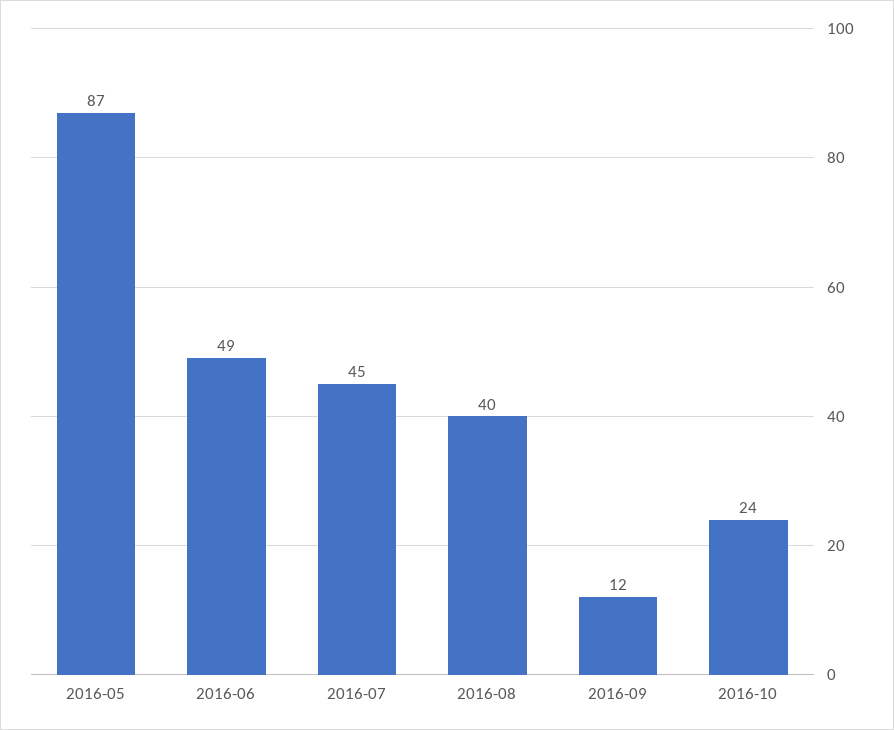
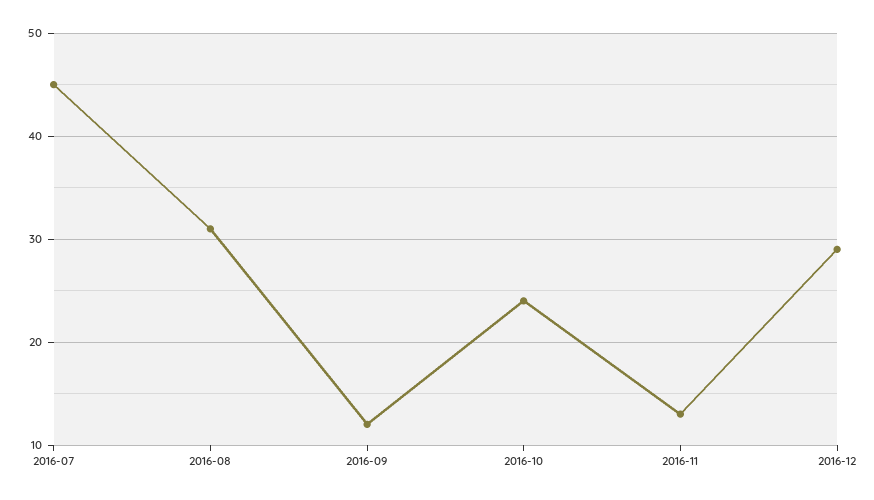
2016-05: 87 -> none
2016-06: 49 -> none
2016-08: 40 -> 31
2016-11: none -> 13
2016-12: none -> 29

